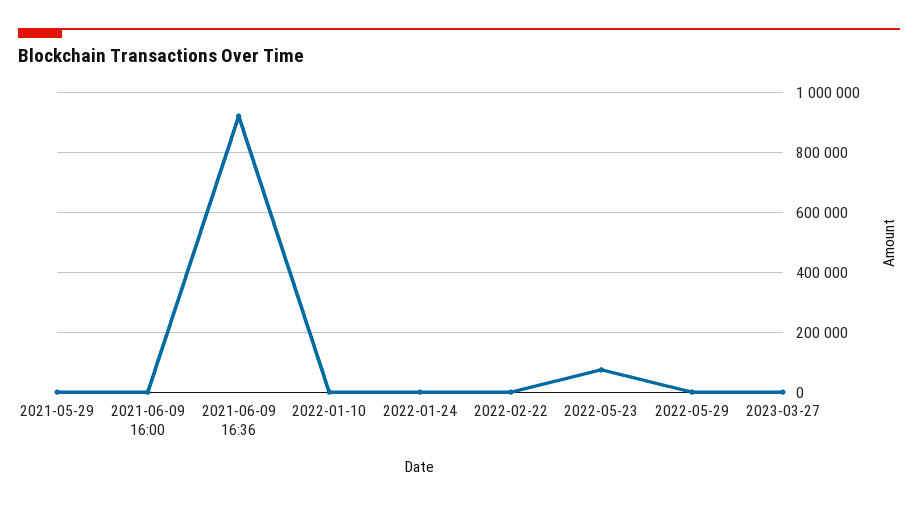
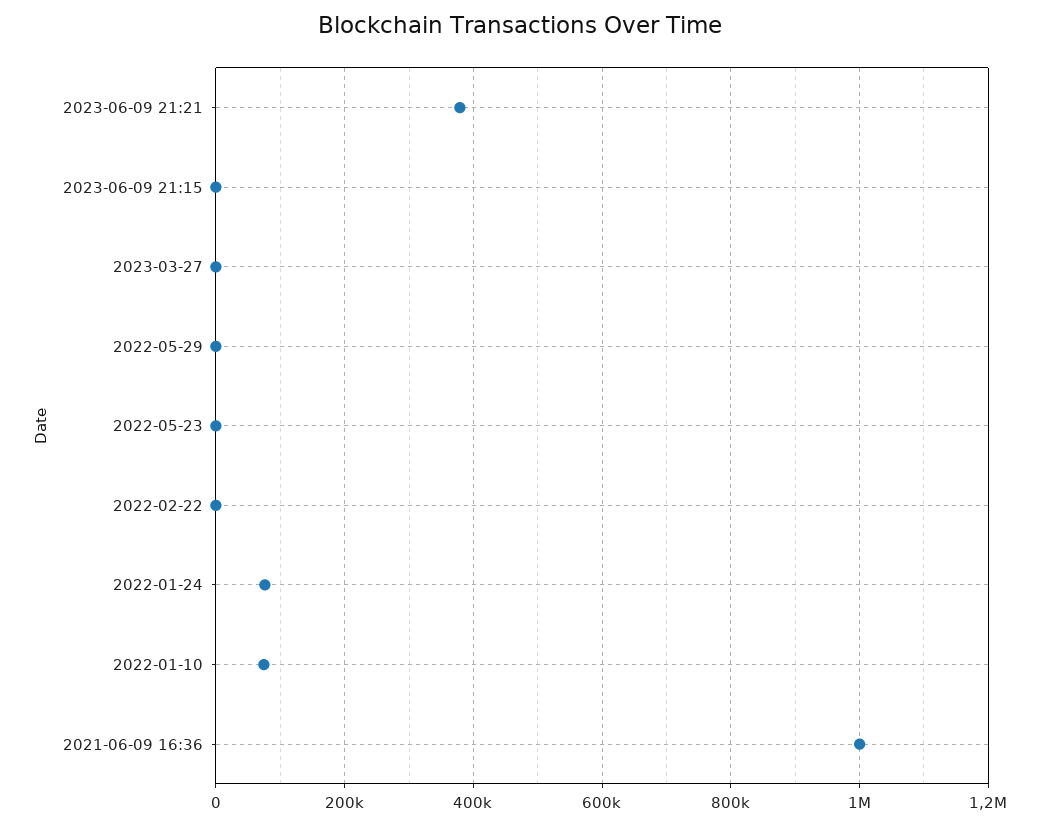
2021-05-29: 0 -> none
2021-06-09 16:00: 0 -> none
2021-06-09 16:36: 925000 -> 1000000
2022-01-10: 0 -> 80000
2022-01-24: 0 -> 80000
2022-05-23: 75000 -> 0
2023-06-09 21:21: none -> 380000
2023-06-09 21:15: none -> 0

